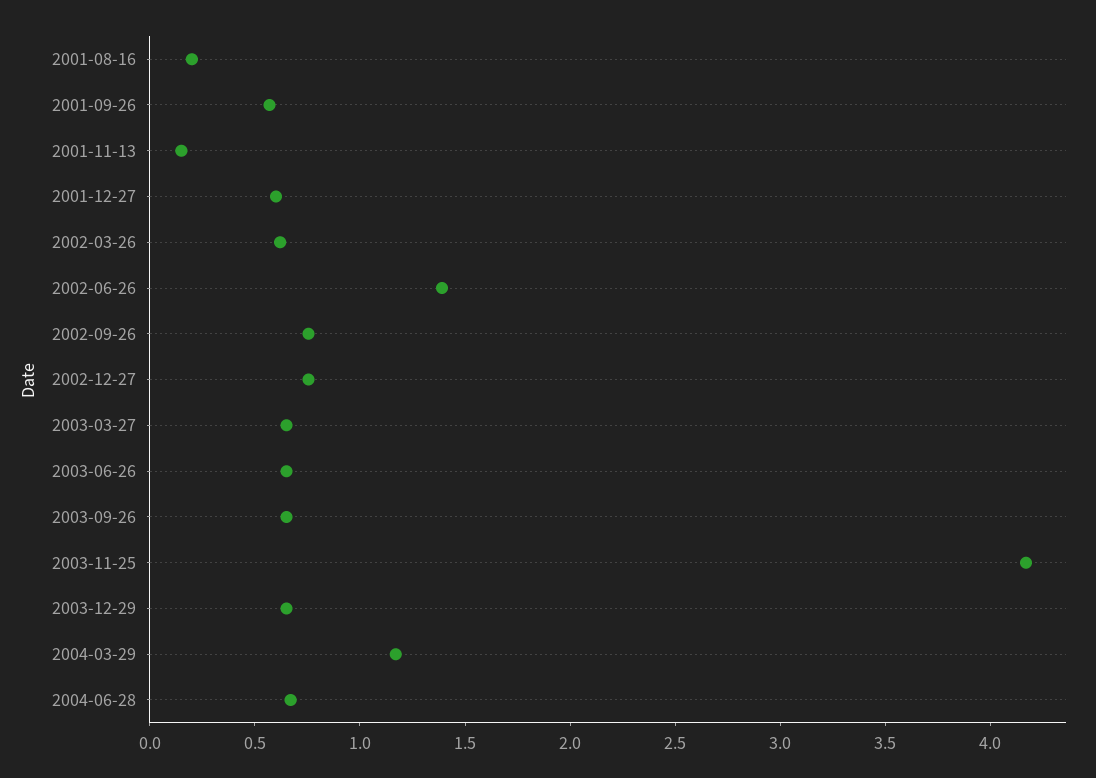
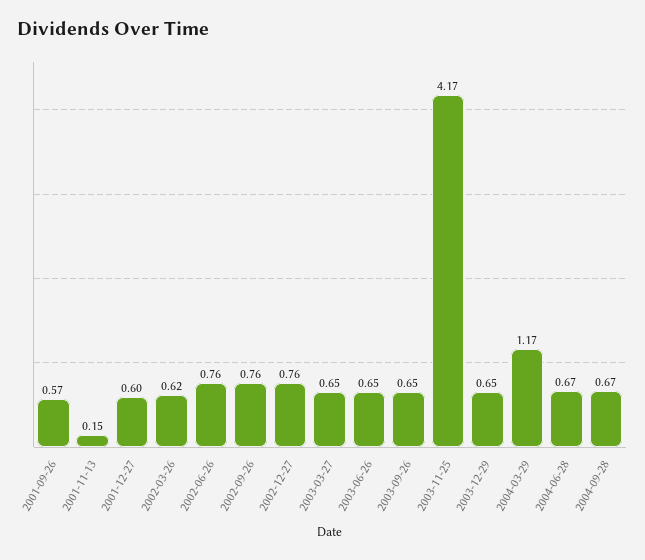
2001-08-16: 0.2 -> none
2002-06-26: 1.4 -> 0.76
2004-09-28: none -> 0.67

